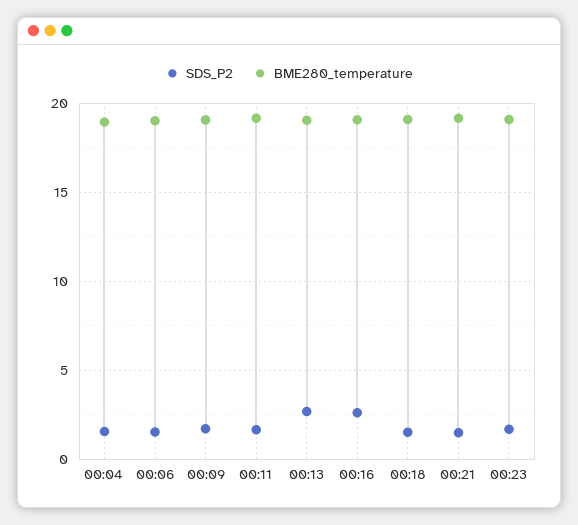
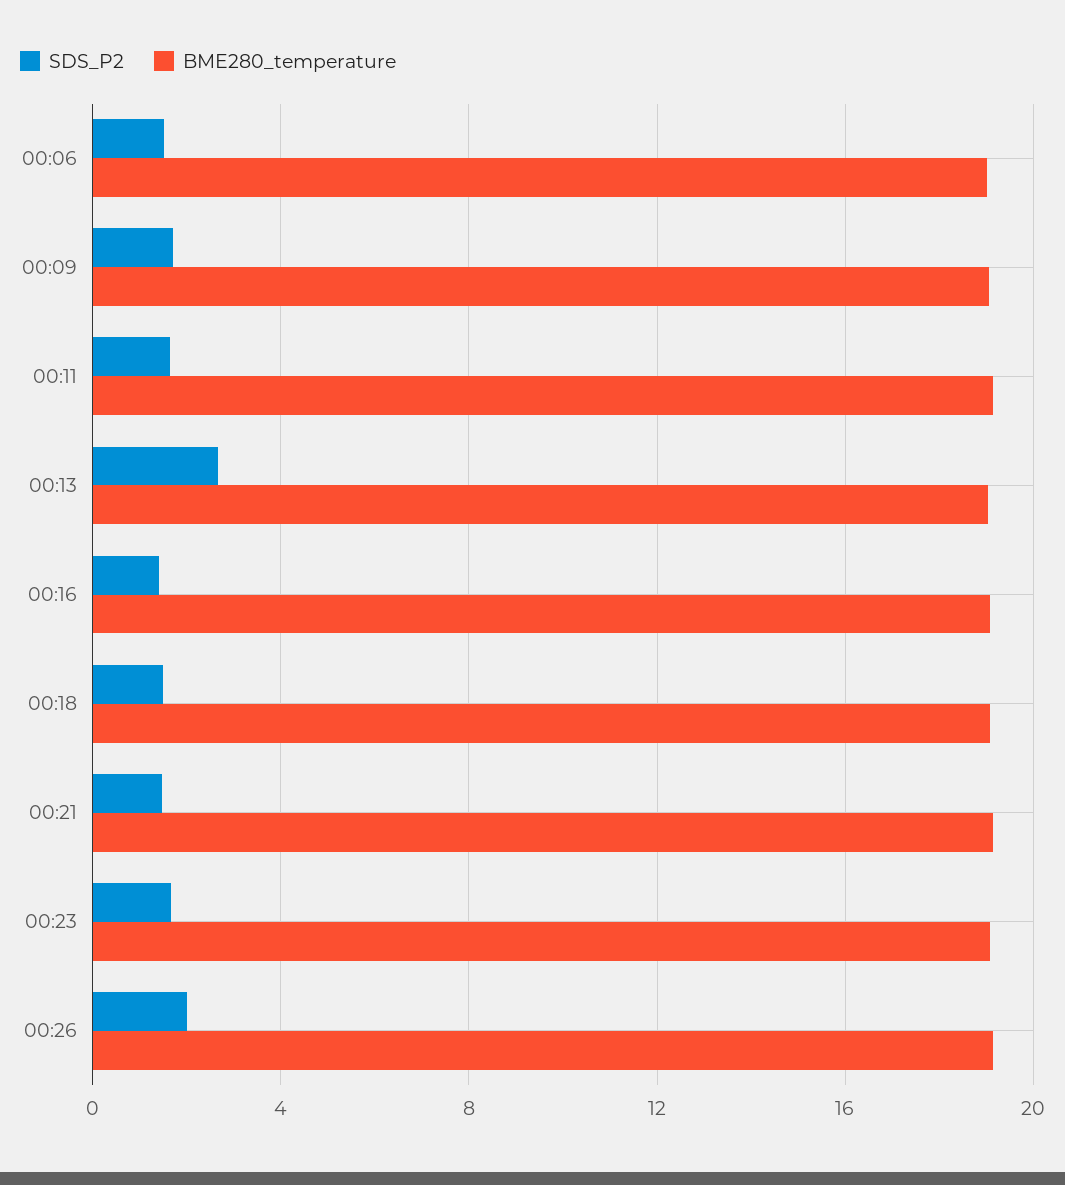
SDS_P2, 00:04: 1.5 -> none
BME280_temperature, 00:04: 19 -> none
SDS_P2, 00:16: 2.5 -> 1.5
SDS_P2, 00:26: none -> 2
BME280_temperature, 00:26: none -> 19

